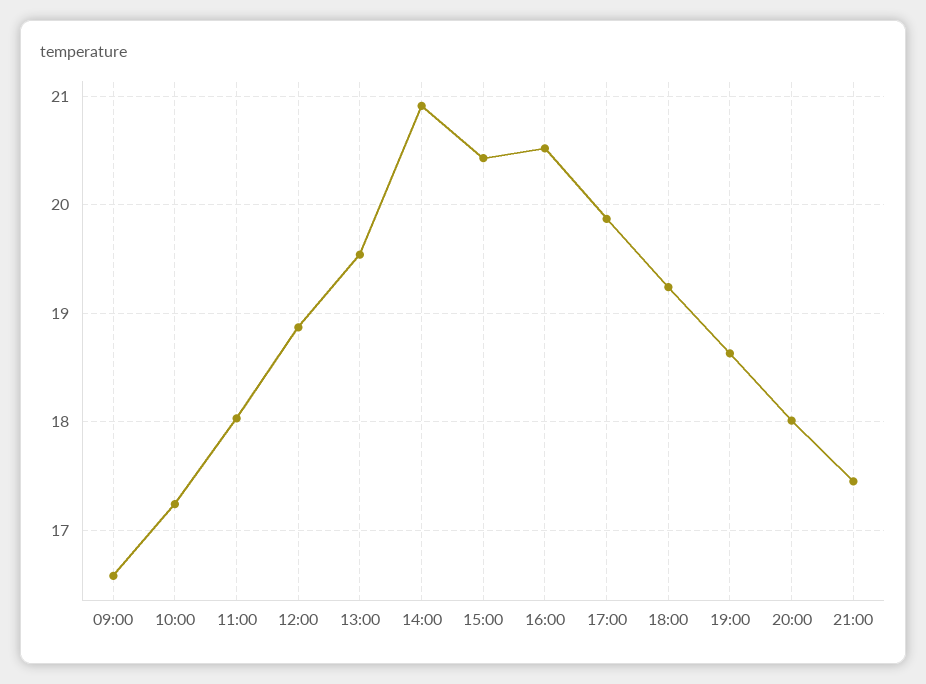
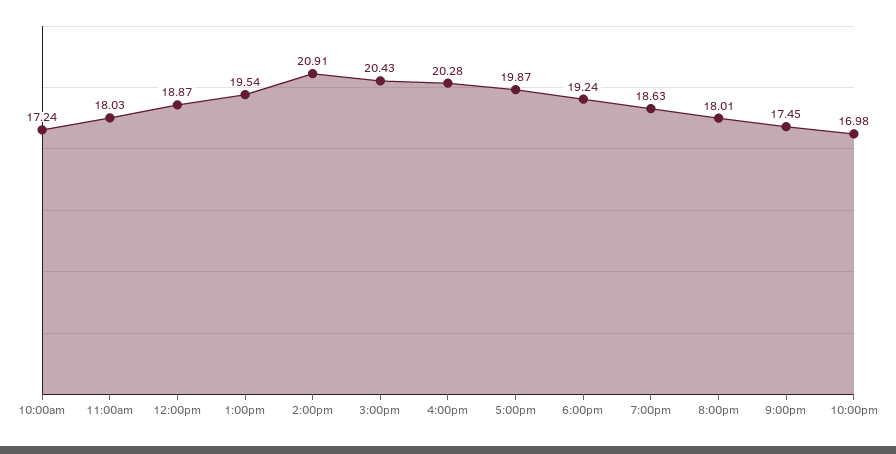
09:00: 16.6 -> none
16:00: 20.5 -> 20.28
10:00pm: none -> 16.98

